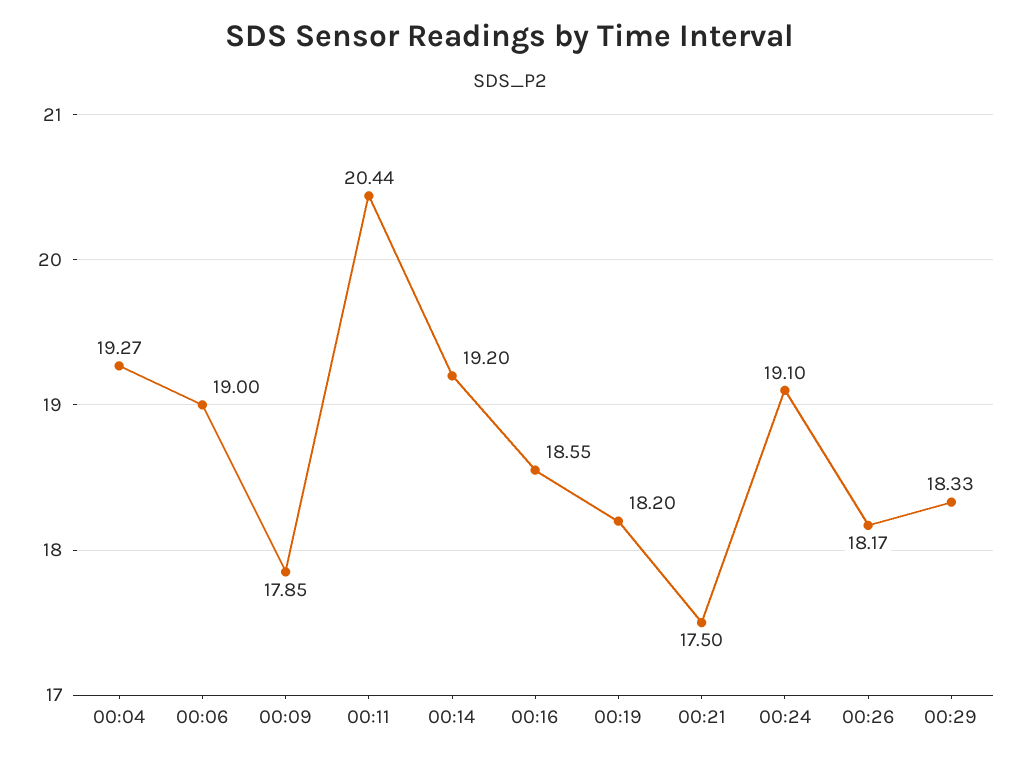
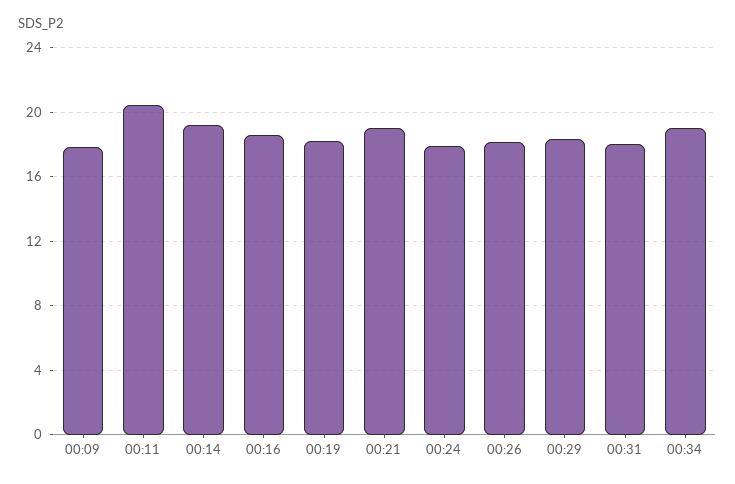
00:04: 19.27 -> none
00:06: 19 -> none
00:21: 17.5 -> 19
00:24: 19.1 -> 18
00:31: none -> 18
00:34: none -> 19

